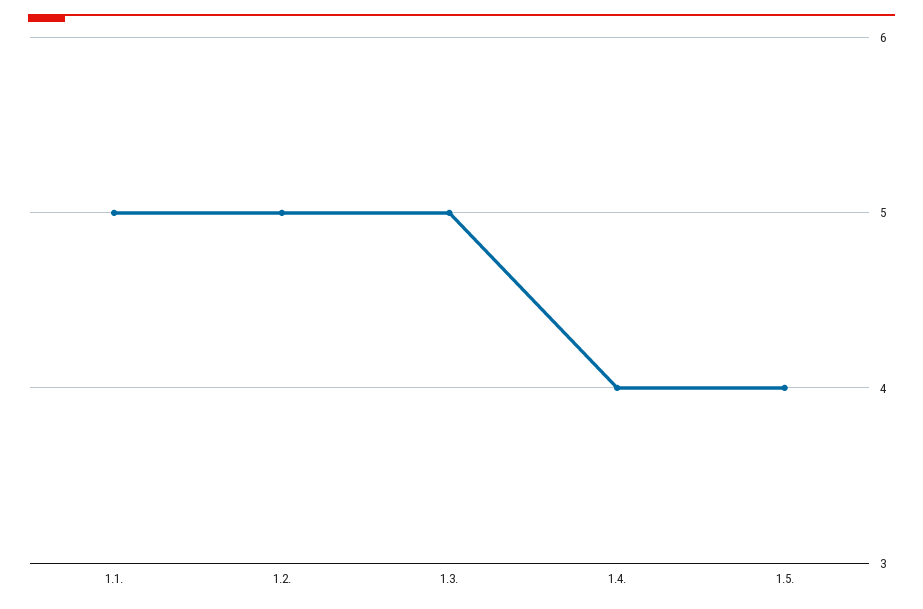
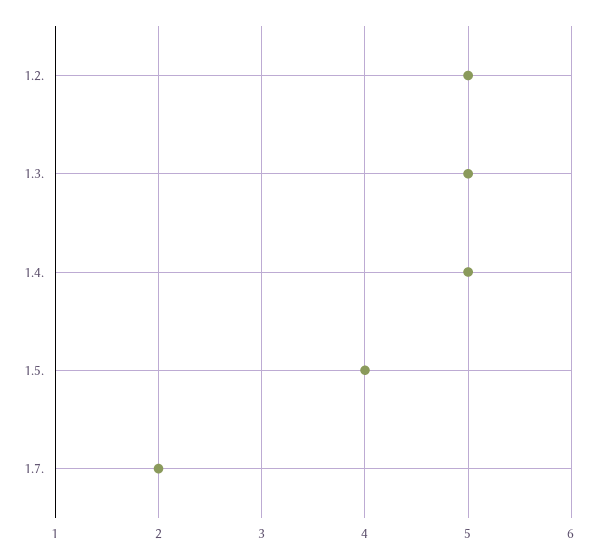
1.1.: 5 -> none
1.4.: 4 -> 5
1.7.: none -> 2

